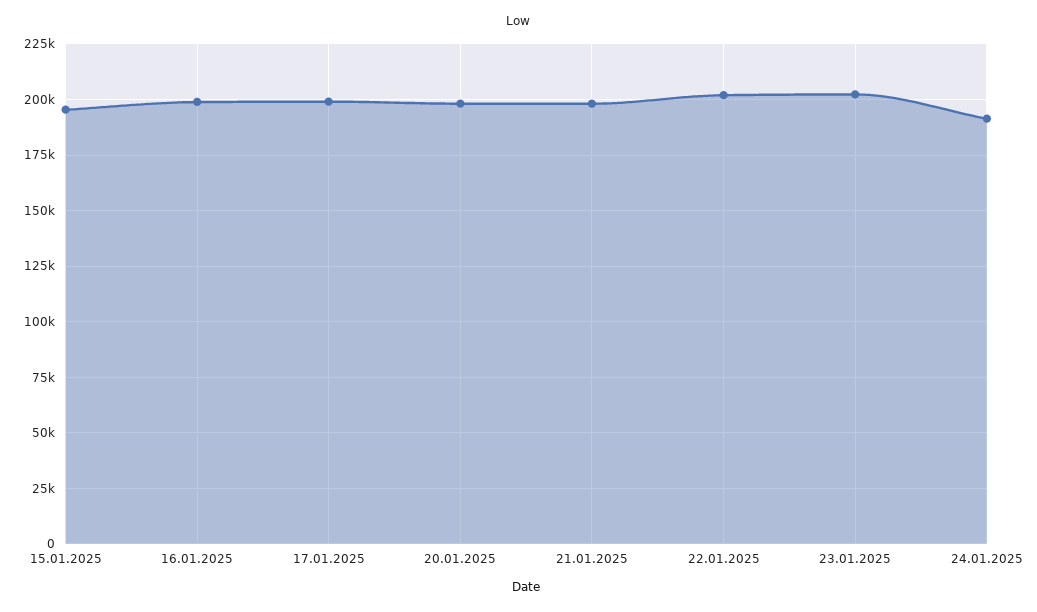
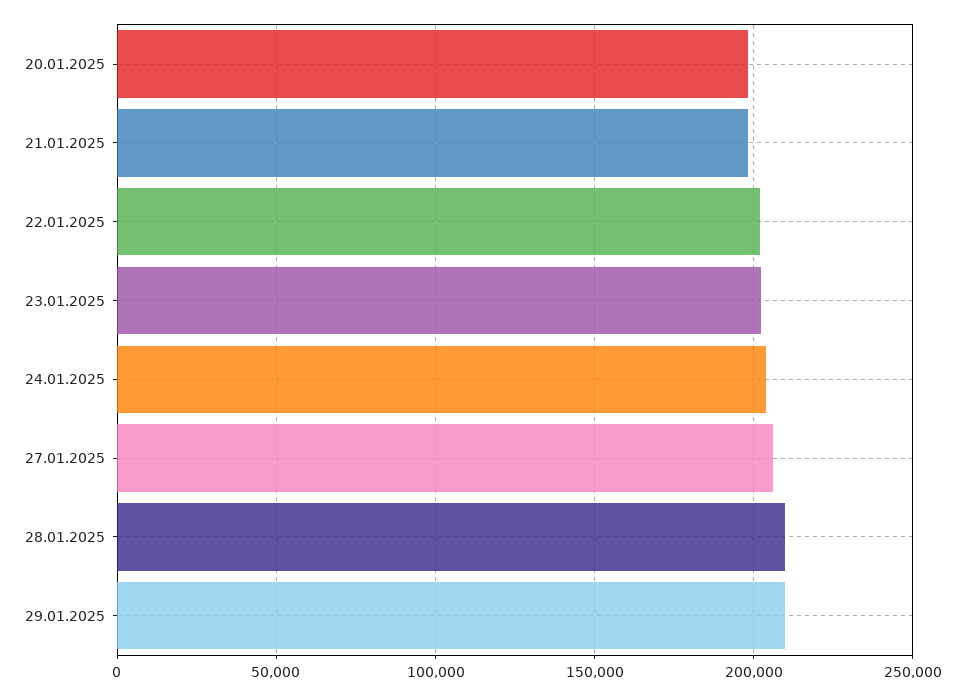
15.01.2025: 195000 -> none
16.01.2025: 200000 -> none
17.01.2025: 200000 -> none
24.01.2025: 190000 -> 205000
27.01.2025: none -> 205000
28.01.2025: none -> 210000
29.01.2025: none -> 210000

